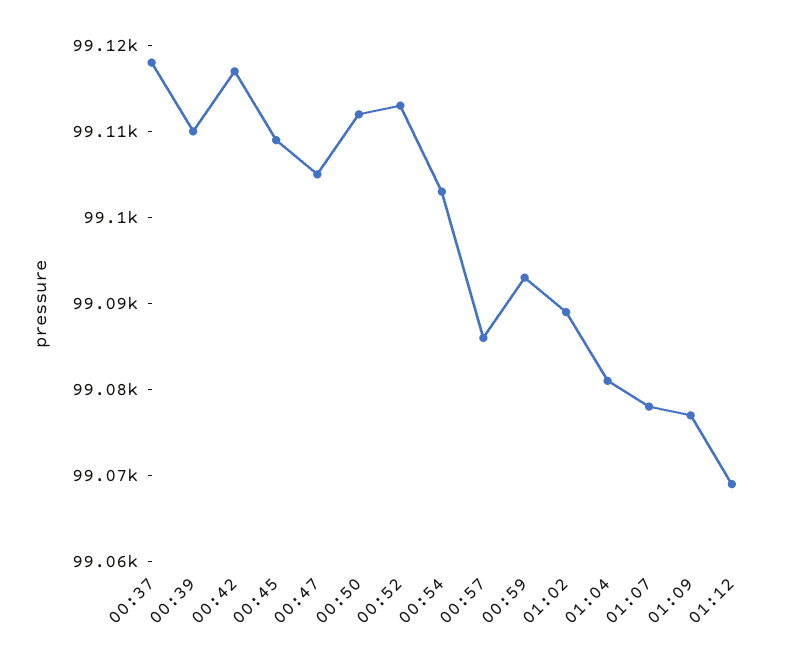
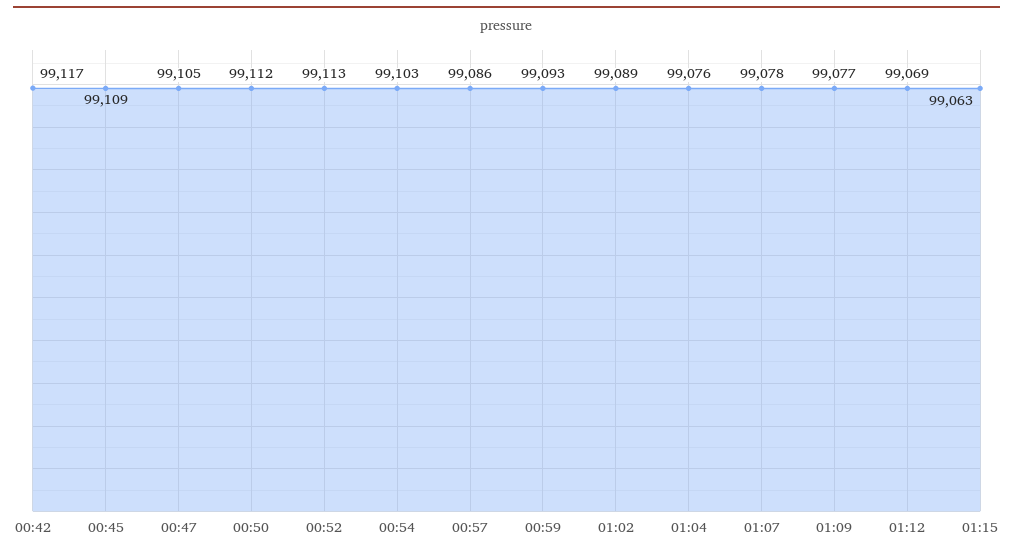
00:37: 99118 -> none
00:39: 99110 -> none
01:04: 99081 -> 99076
01:15: none -> 99063

